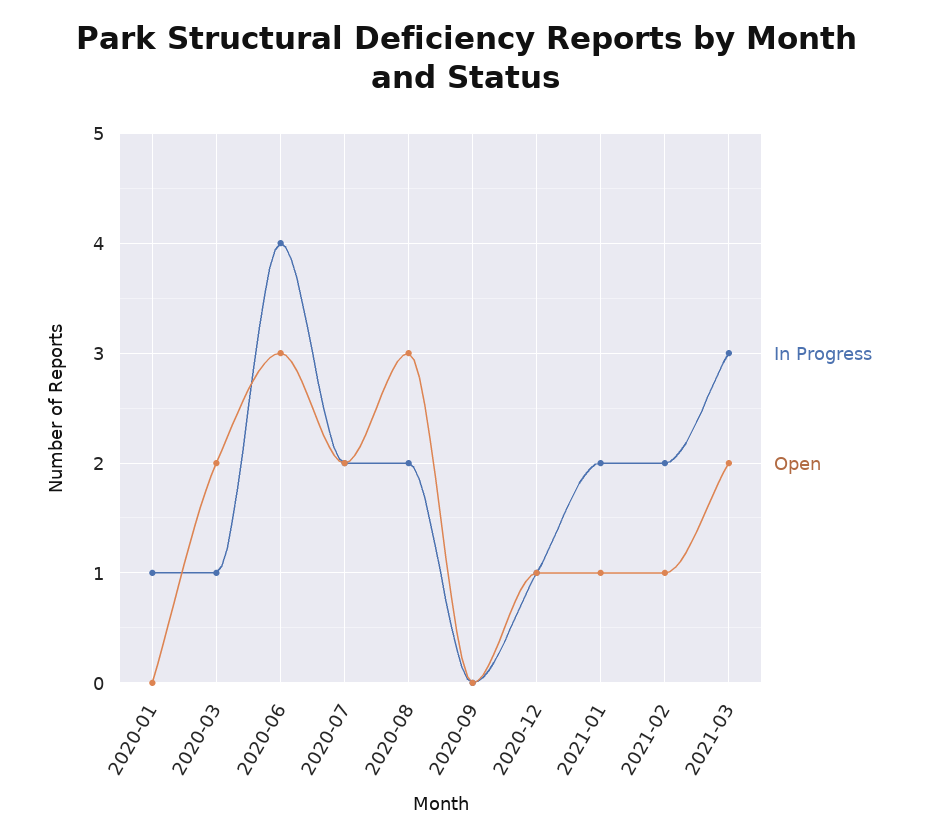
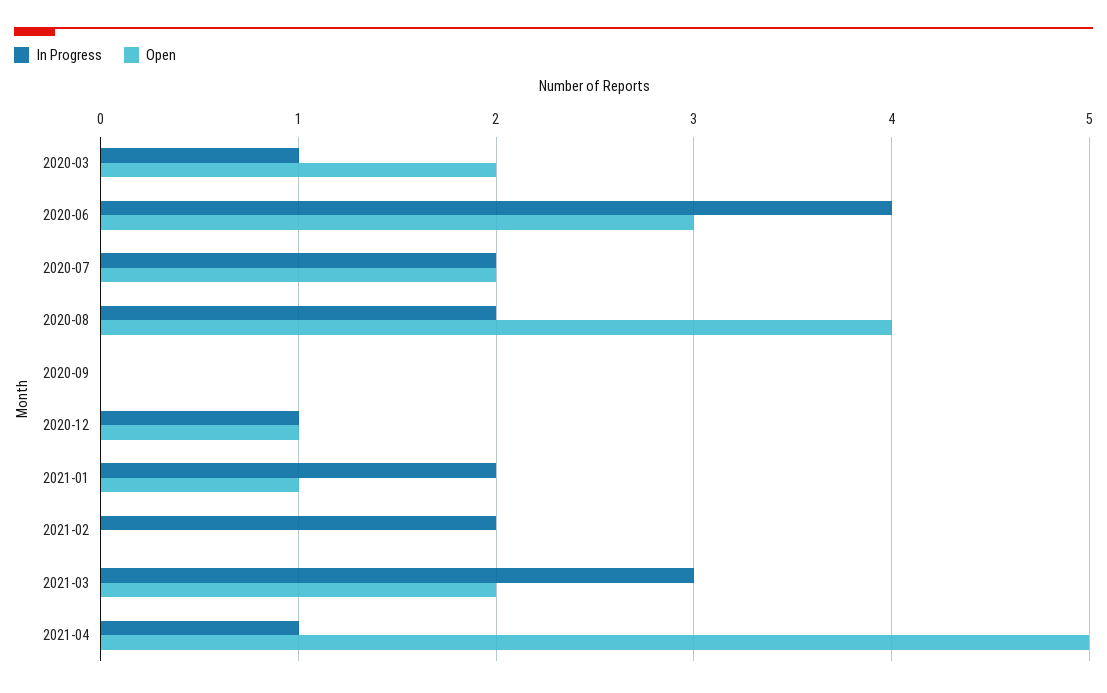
In Progress, 2020-01: 1 -> none
Open, 2020-01: 0 -> none
Open, 2020-08: 3 -> 4
Open, 2021-02: 1 -> 0
In Progress, 2021-04: none -> 1
Open, 2021-04: none -> 5

